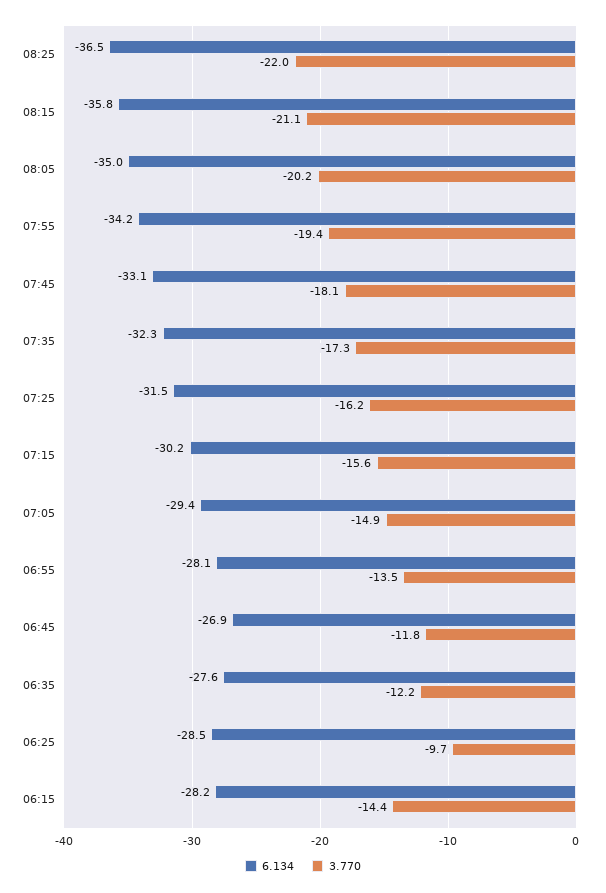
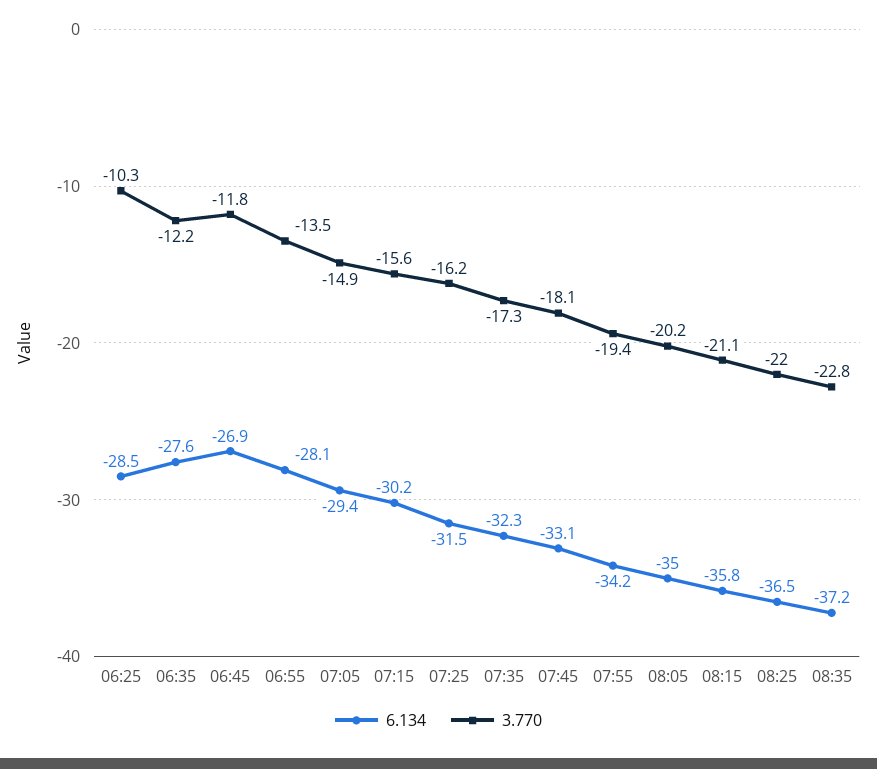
3.770, 06:25: -9.7 -> -10.3
6.134, 06:15: -28.2 -> none
3.770, 06:15: -14.4 -> none
6.134, 08:35: none -> -37.2
3.770, 08:35: none -> -22.8

